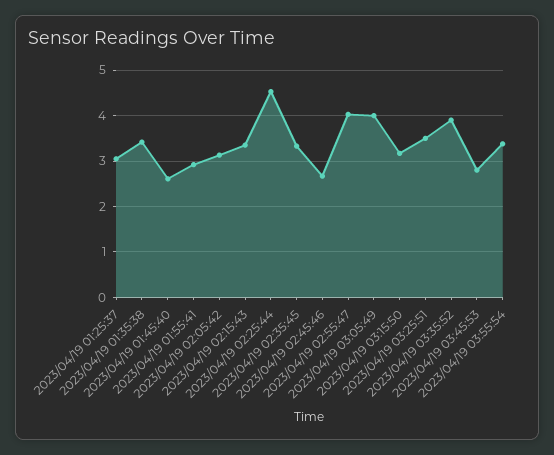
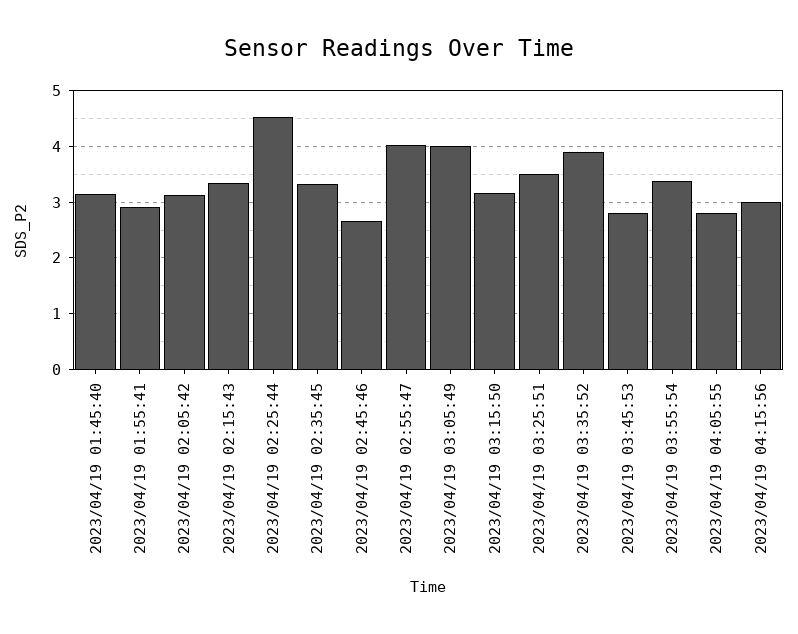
2023/04/19 01:25:37: 3 -> none
2023/04/19 01:35:38: 3.4 -> none
2023/04/19 01:45:40: 2.6 -> 3.2
2023/04/19 04:05:55: none -> 2.8
2023/04/19 04:15:56: none -> 3

